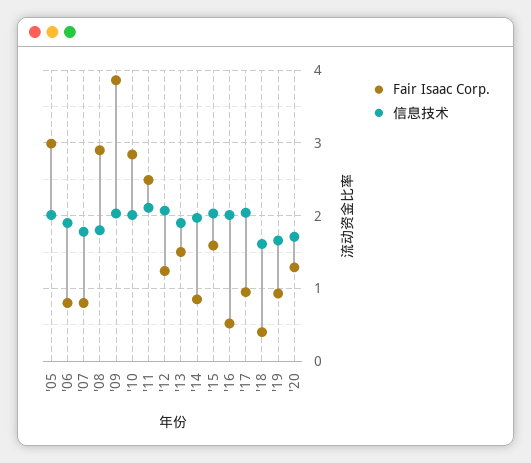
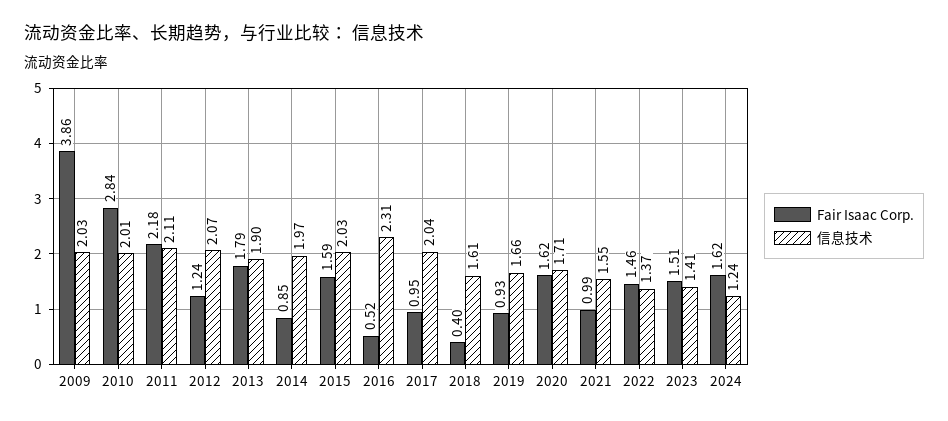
Fair Isaac Corp., '05: 3 -> none
信息技术, '05: 2 -> none
Fair Isaac Corp., '06: 0.8 -> none
信息技术, '06: 1.9 -> none
Fair Isaac Corp., '07: 0.8 -> none
信息技术, '07: 1.8 -> none
Fair Isaac Corp., '08: 2.9 -> none
信息技术, '08: 1.8 -> none
Fair Isaac Corp., '11: 2.5 -> 2.18
Fair Isaac Corp., '13: 1.5 -> 1.79
信息技术, '16: 2 -> 2.31
Fair Isaac Corp., '20: 1.3 -> 1.62
Fair Isaac Corp., 2021: none -> 0.99
信息技术, 2021: none -> 1.55
Fair Isaac Corp., 2022: none -> 1.46
信息技术, 2022: none -> 1.37
Fair Isaac Corp., 2023: none -> 1.51
信息技术, 2023: none -> 1.41
Fair Isaac Corp., 2024: none -> 1.62
信息技术, 2024: none -> 1.24

